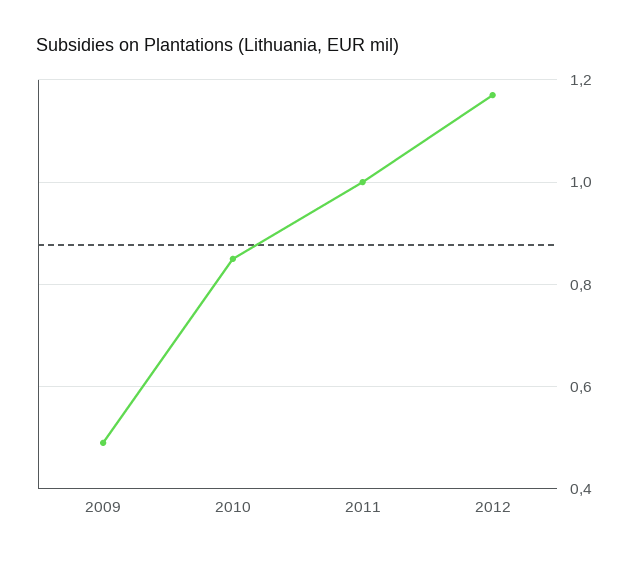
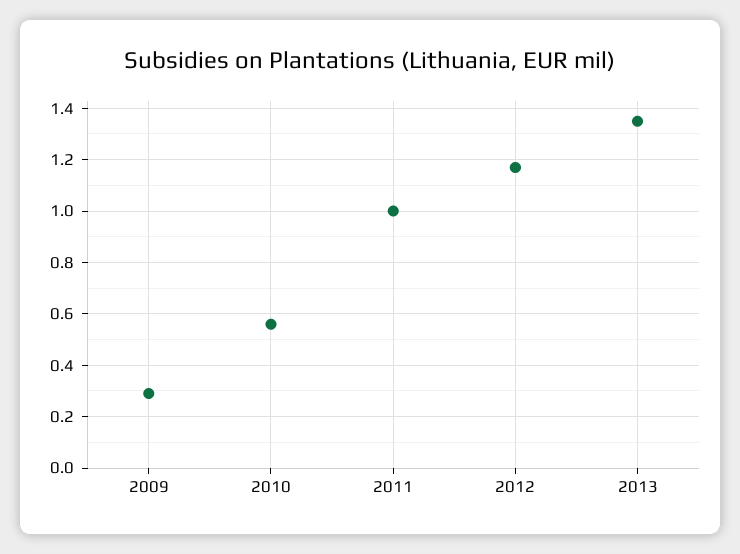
2009: 0.5 -> 0.3
2010: 0.85 -> 0.55
2013: none -> 1.35

